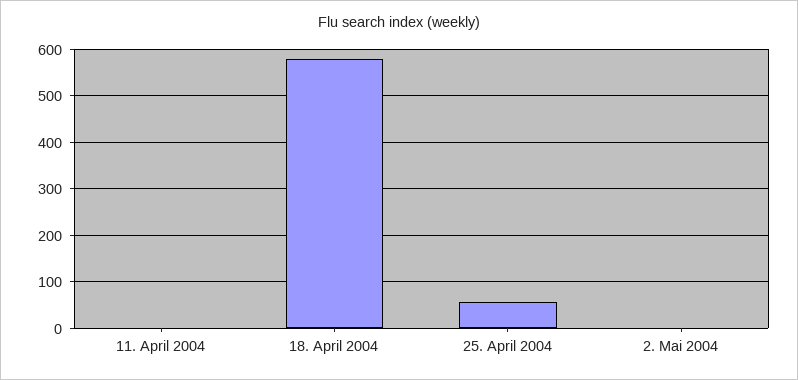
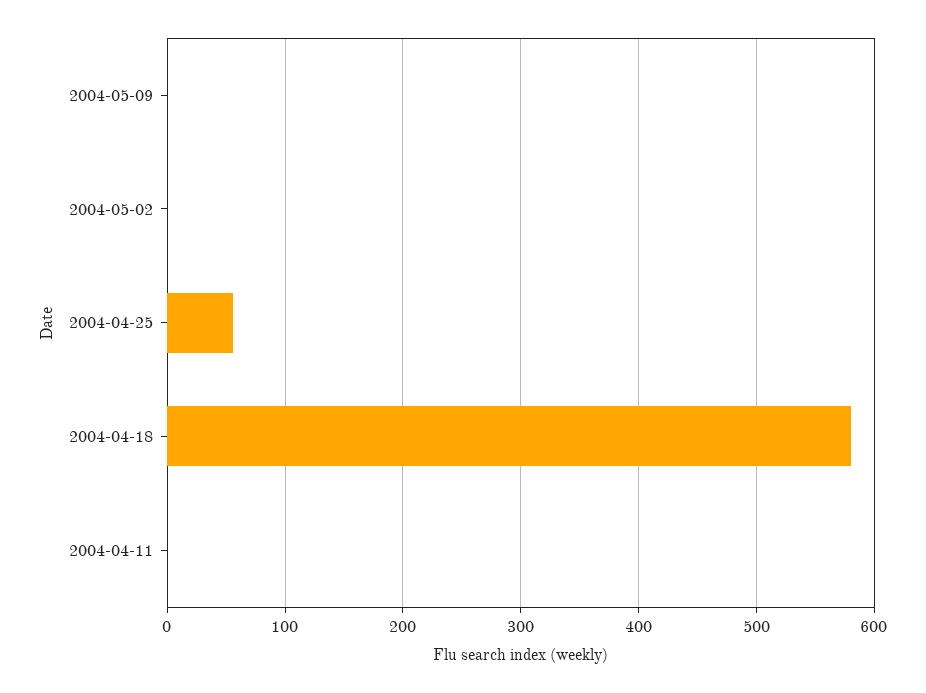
2004-05-09: none -> 0

